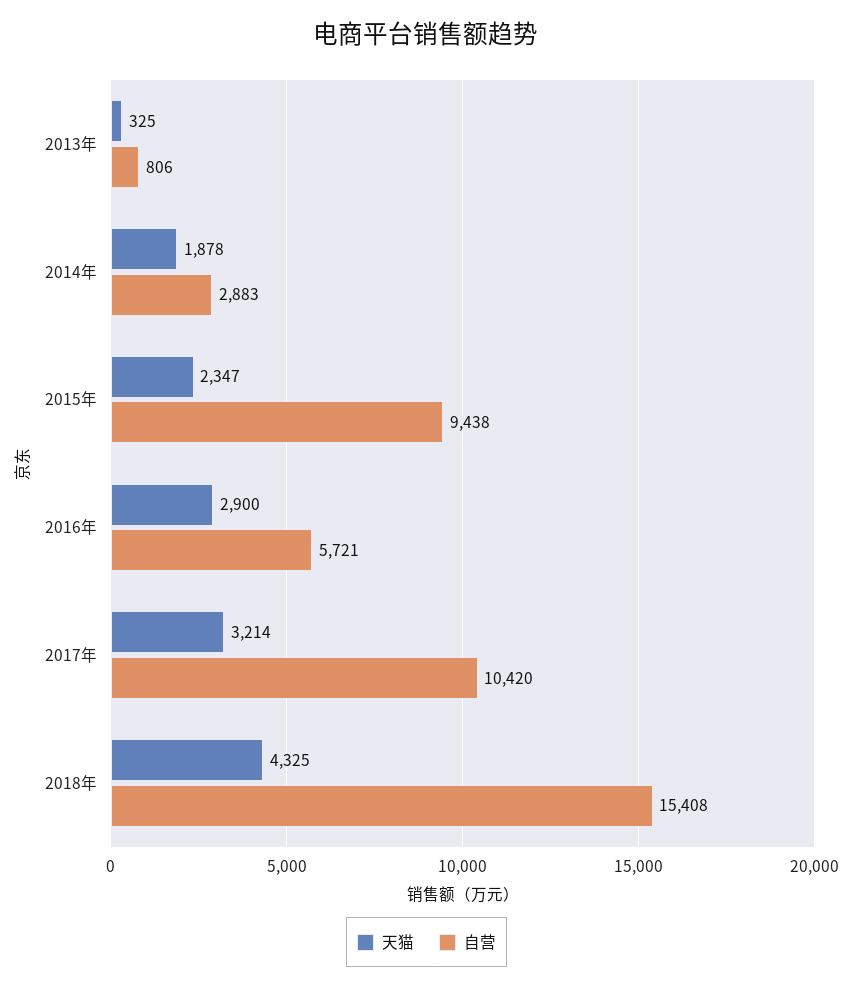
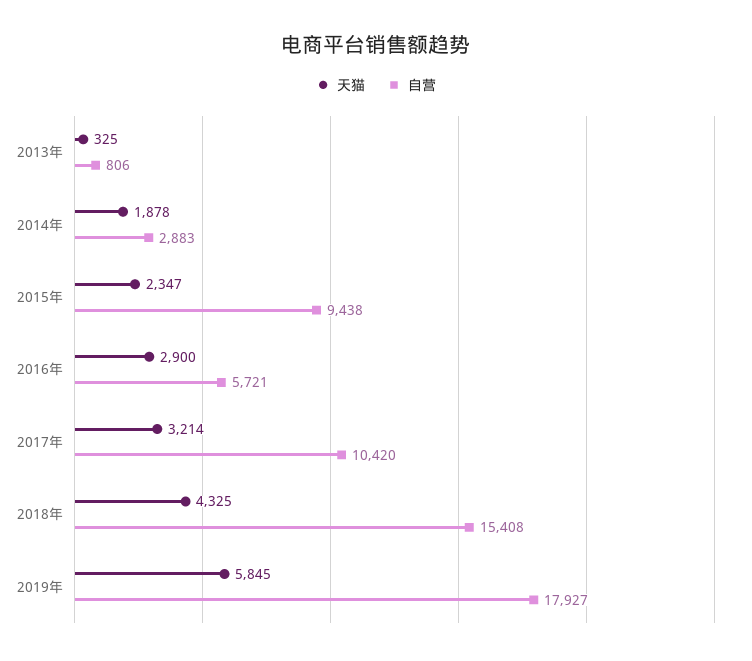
天猫, 2019年: none -> 5845
自营, 2019年: none -> 17927

